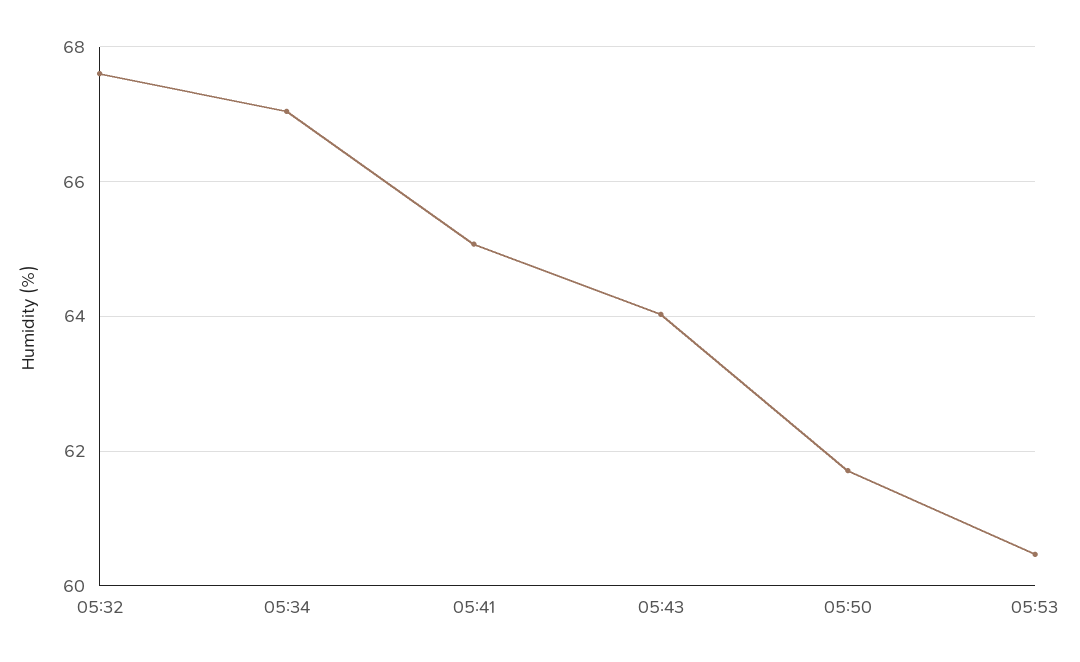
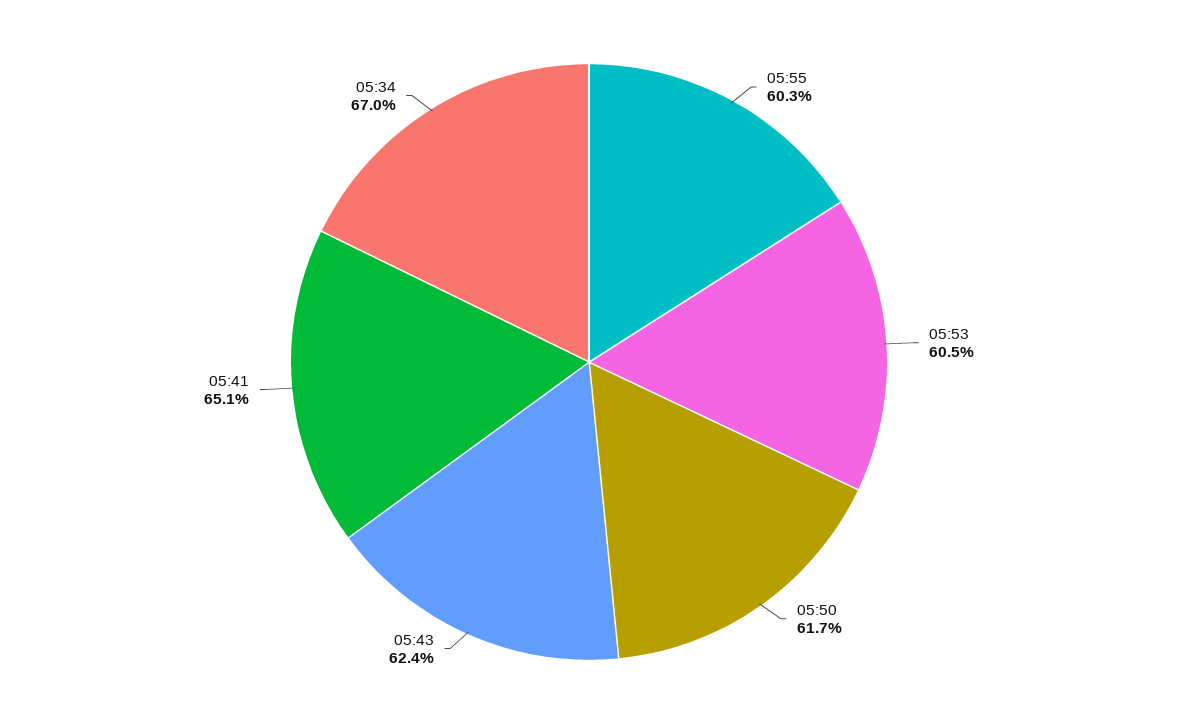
05:32: 67.6 -> none
05:43: 64 -> 62.4
05:55: none -> 60.3

